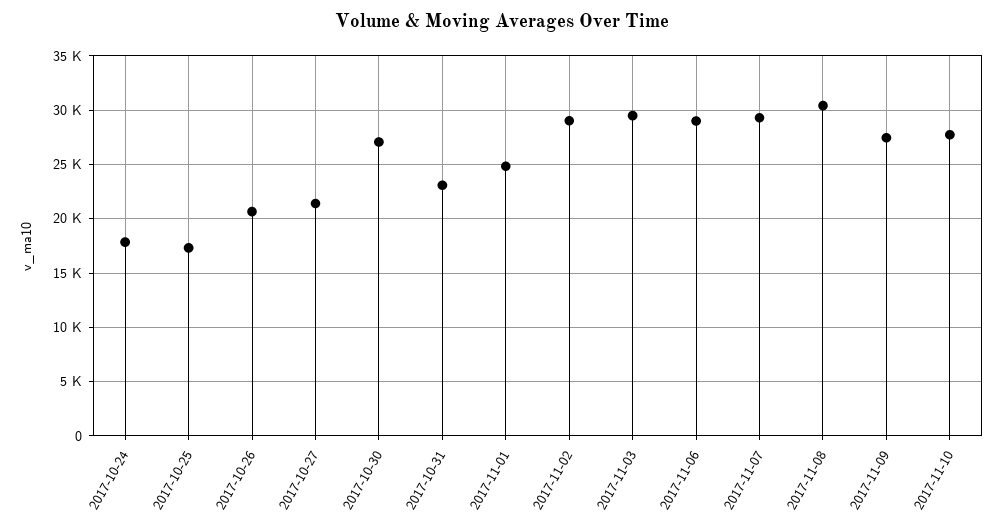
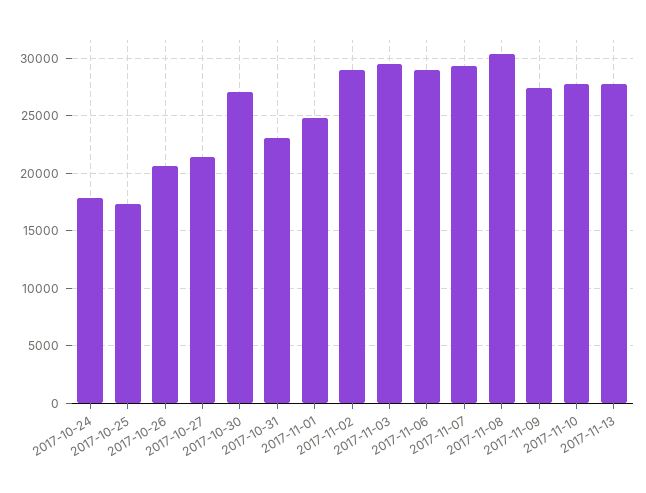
2017-11-13: none -> 28000

